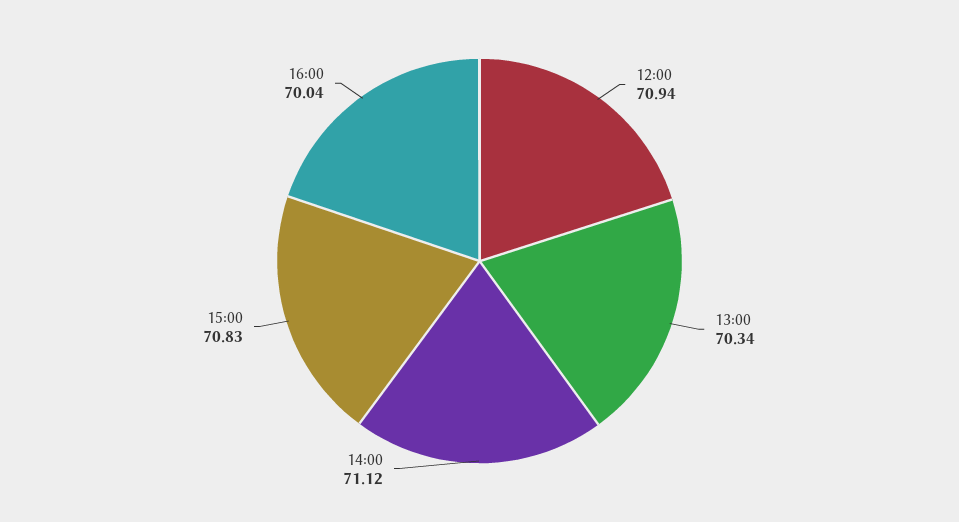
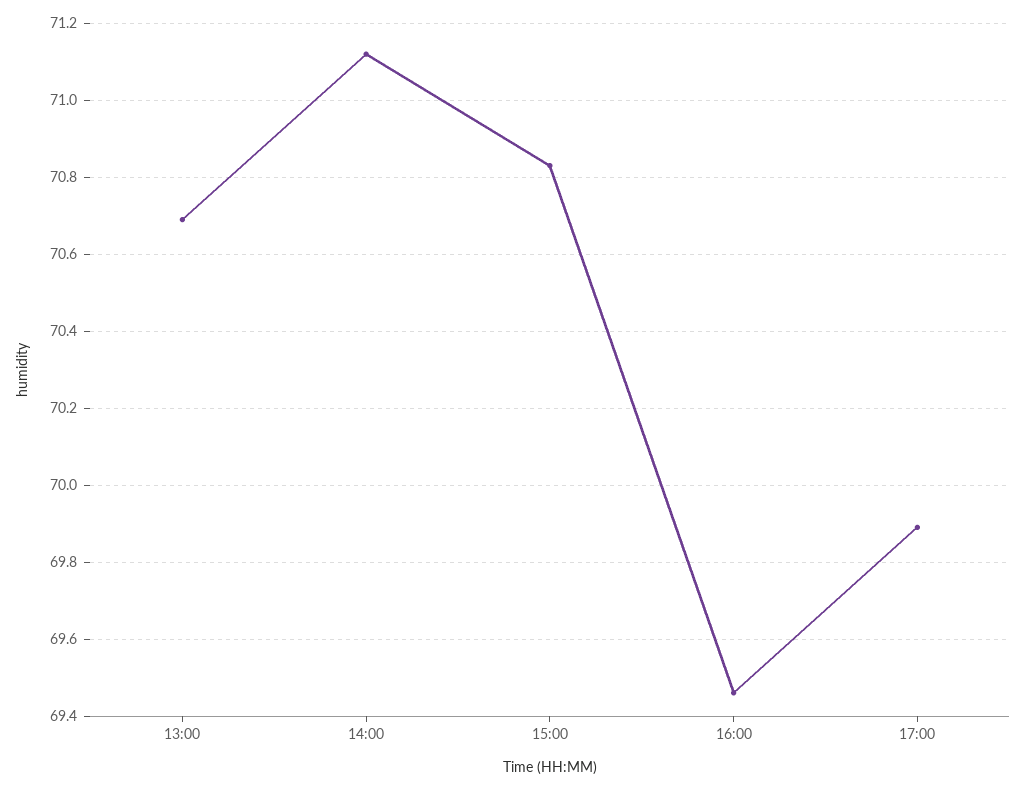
12:00: 70.94 -> none
13:00: 70.34 -> 70.7
16:00: 70.04 -> 69.45
17:00: none -> 69.9

